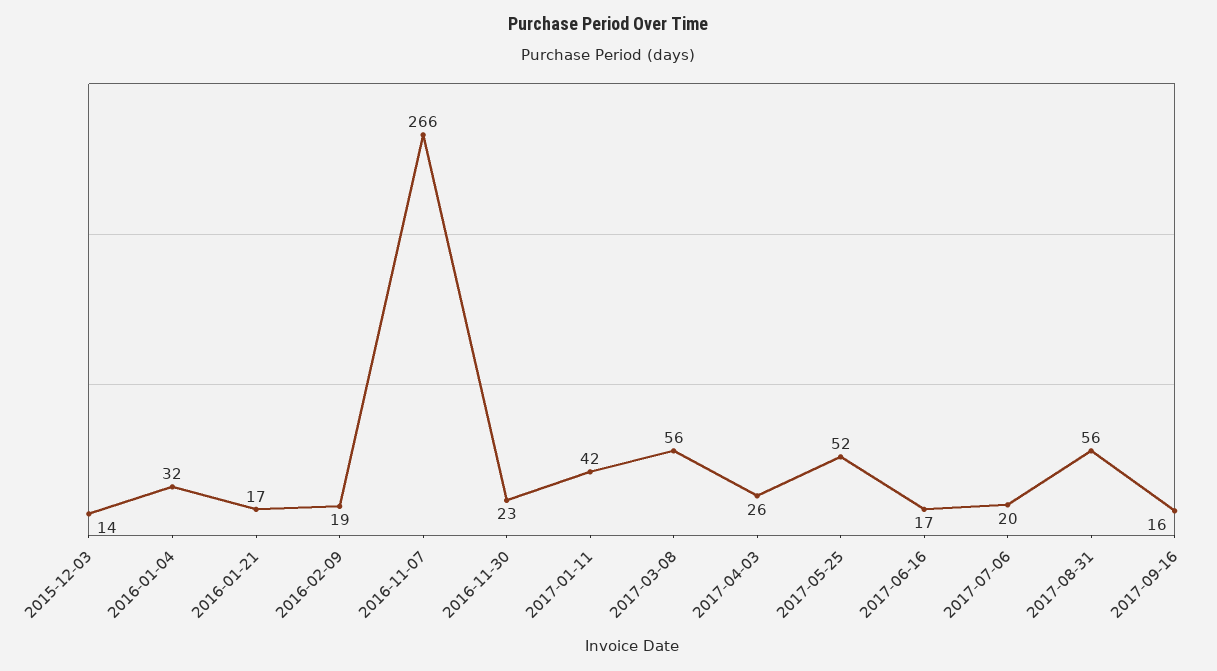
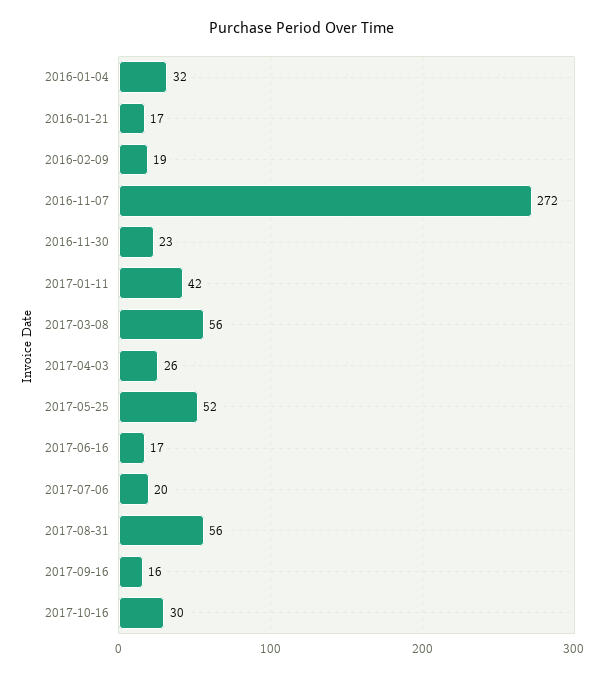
2015-12-03: 14 -> none
2016-11-07: 266 -> 272
2017-10-16: none -> 30

